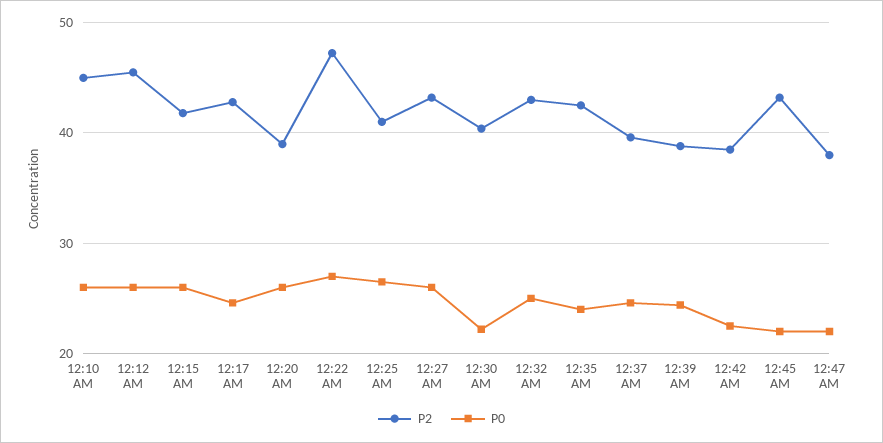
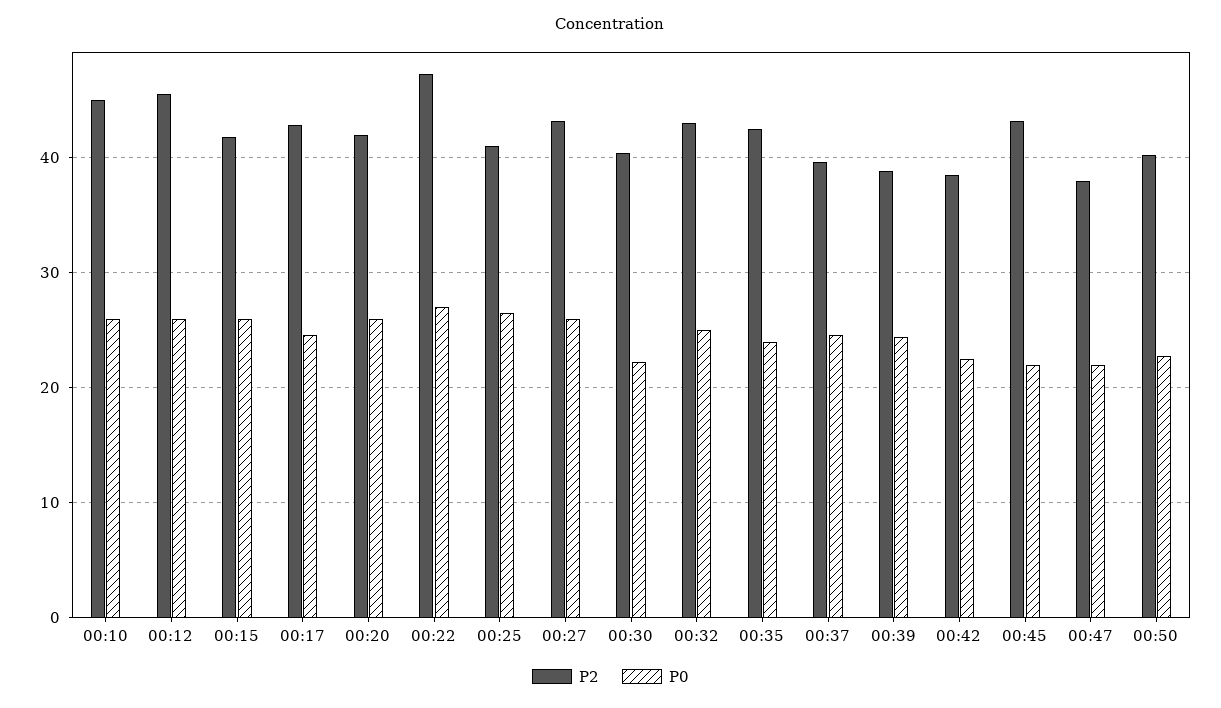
P2, 12:20 AM: 39 -> 42
P2, 00:50: none -> 40
P0, 00:50: none -> 23

